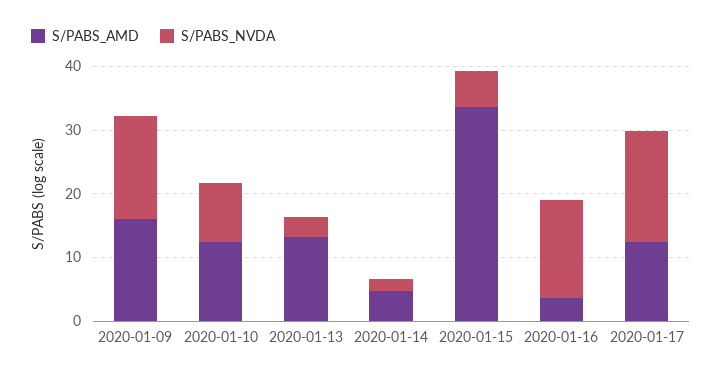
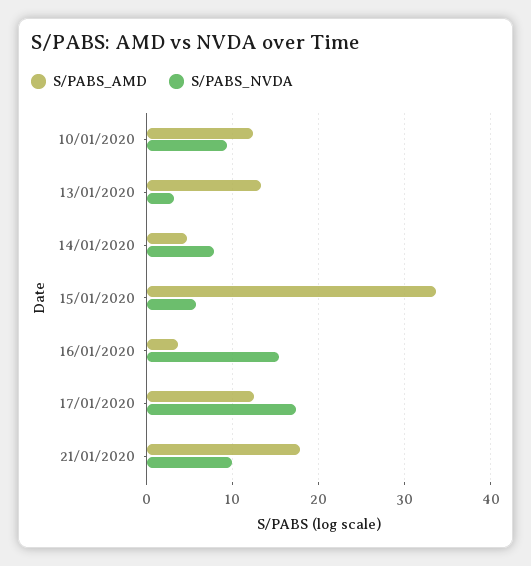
S/PABS_AMD, 2020-01-09: 16 -> none
S/PABS_NVDA, 2020-01-09: 16 -> none
S/PABS_NVDA, 2020-01-14: 2 -> 8
S/PABS_AMD, 21/01/2020: none -> 18
S/PABS_NVDA, 21/01/2020: none -> 10

